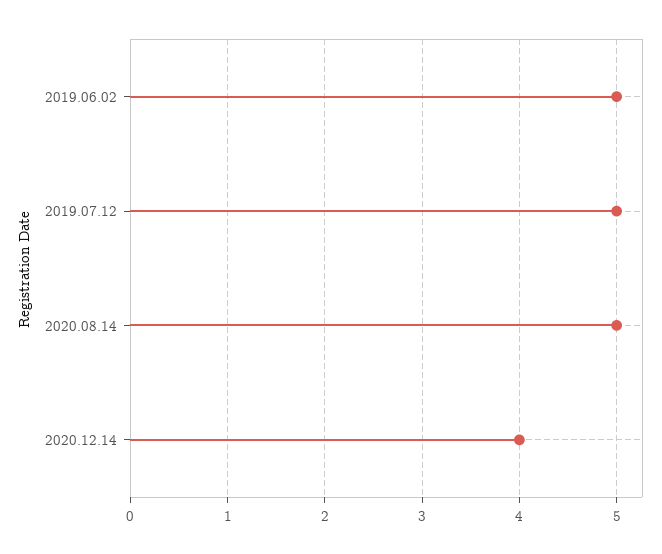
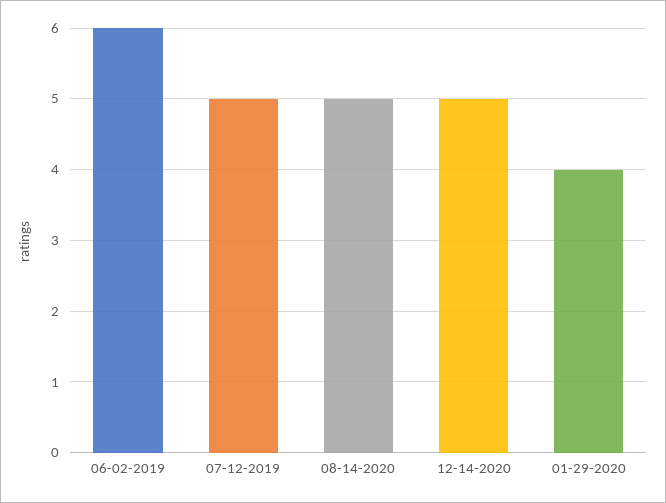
2019.06.02: 5 -> 6
2020.12.14: 4 -> 5
01-29-2020: none -> 4

